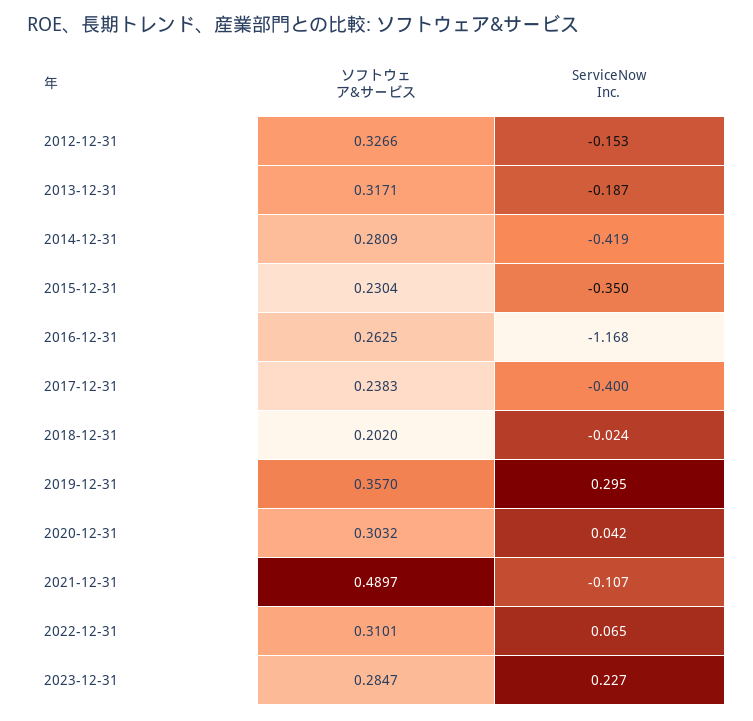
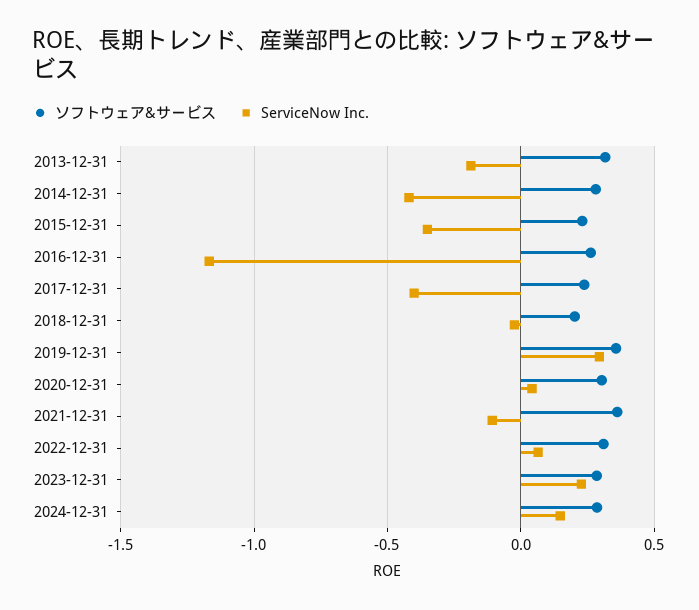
ソフトウェア&サービス, 2012-12-31: 0.3266 -> none
ServiceNow Inc., 2012-12-31: -0.153 -> none
ソフトウェア&サービス, 2021-12-31: 0.4897 -> 0.35
ソフトウェア&サービス, 2024-12-31: none -> 0.3
ServiceNow Inc., 2024-12-31: none -> 0.15

